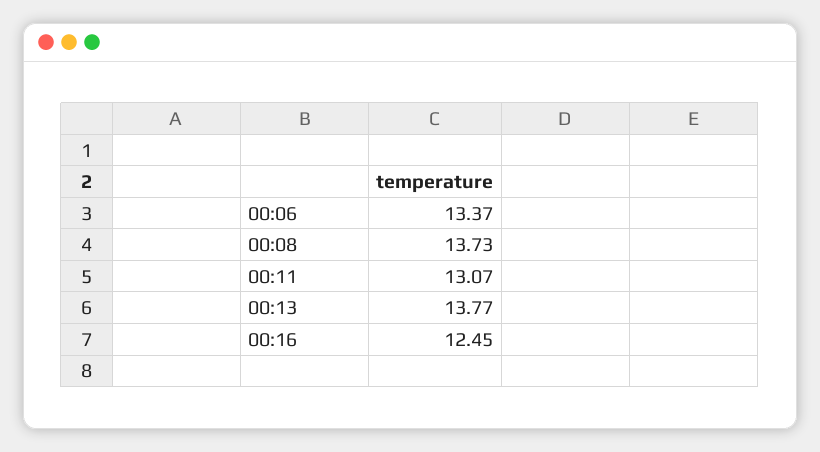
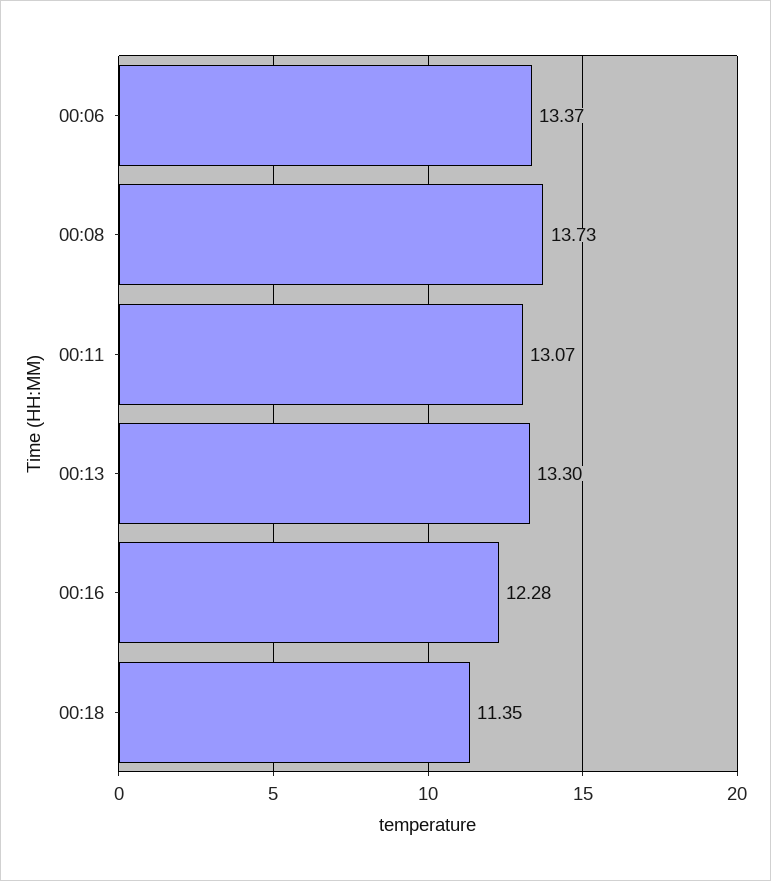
00:13: 13.77 -> 13.3
00:16: 12.45 -> 12.28
00:18: none -> 11.35

